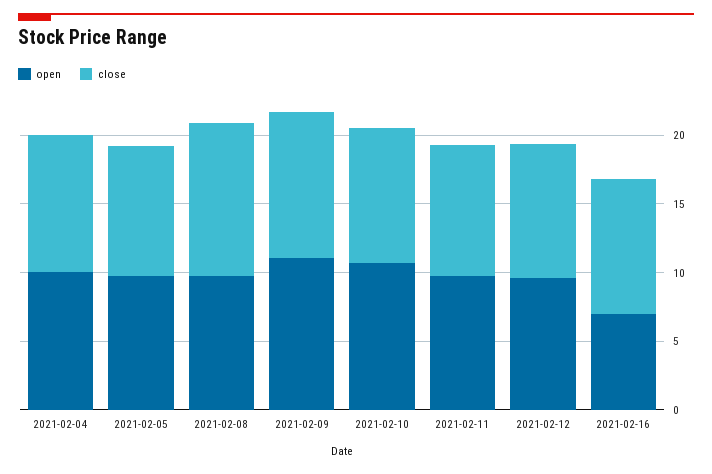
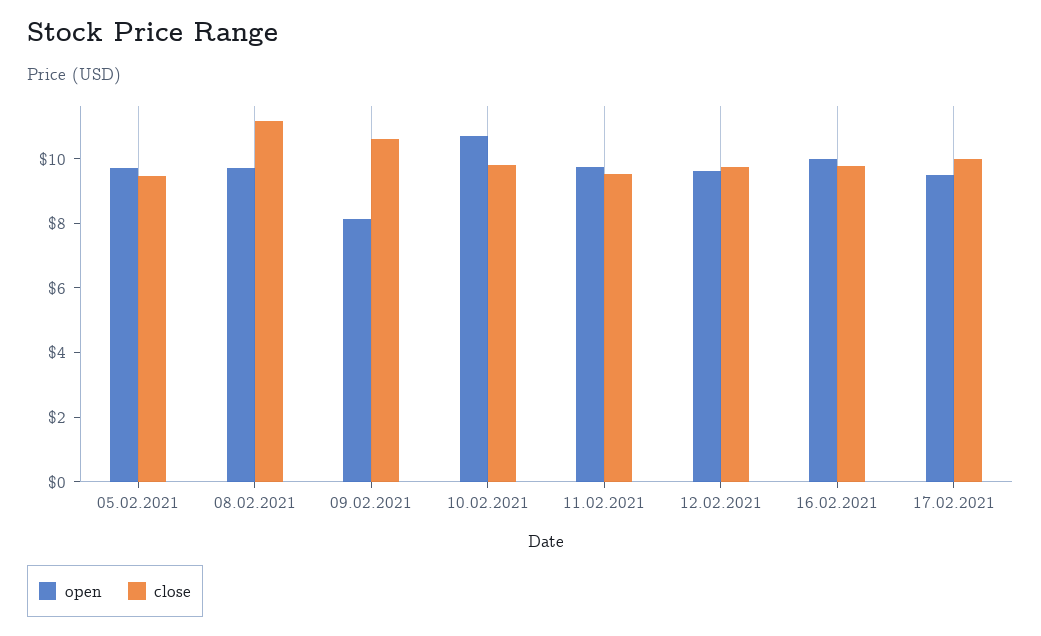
open, 2021-02-04: 10 -> none
close, 2021-02-04: 10 -> none
open, 2021-02-09: 11 -> 8
open, 2021-02-16: 7 -> 10
open, 17.02.2021: none -> 9.5
close, 17.02.2021: none -> 10

